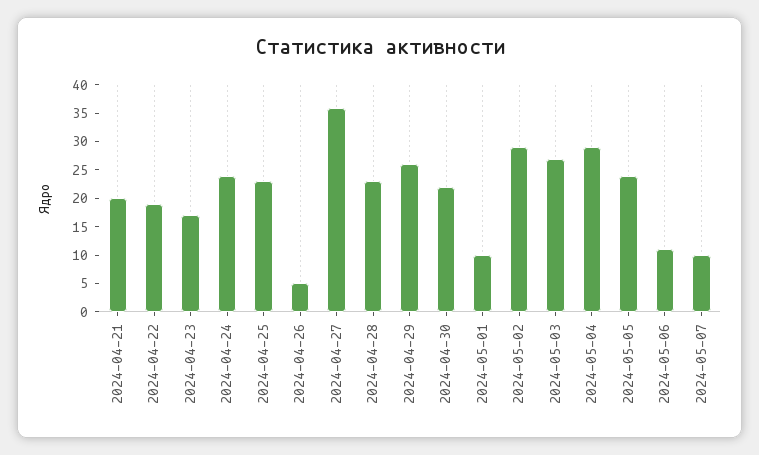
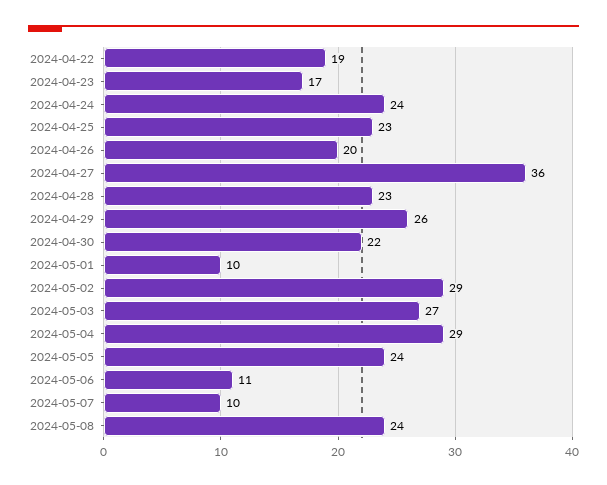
2024-04-21: 20 -> none
2024-04-26: 5 -> 20
2024-05-08: none -> 24

